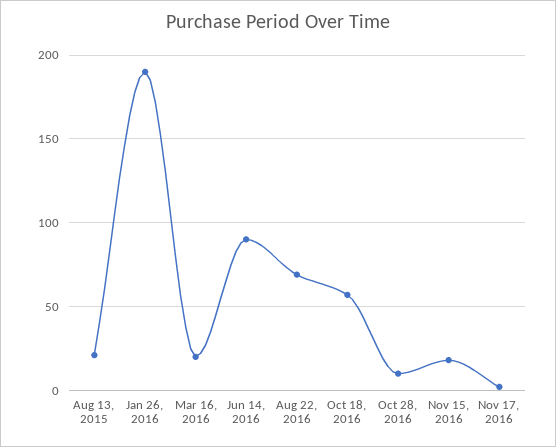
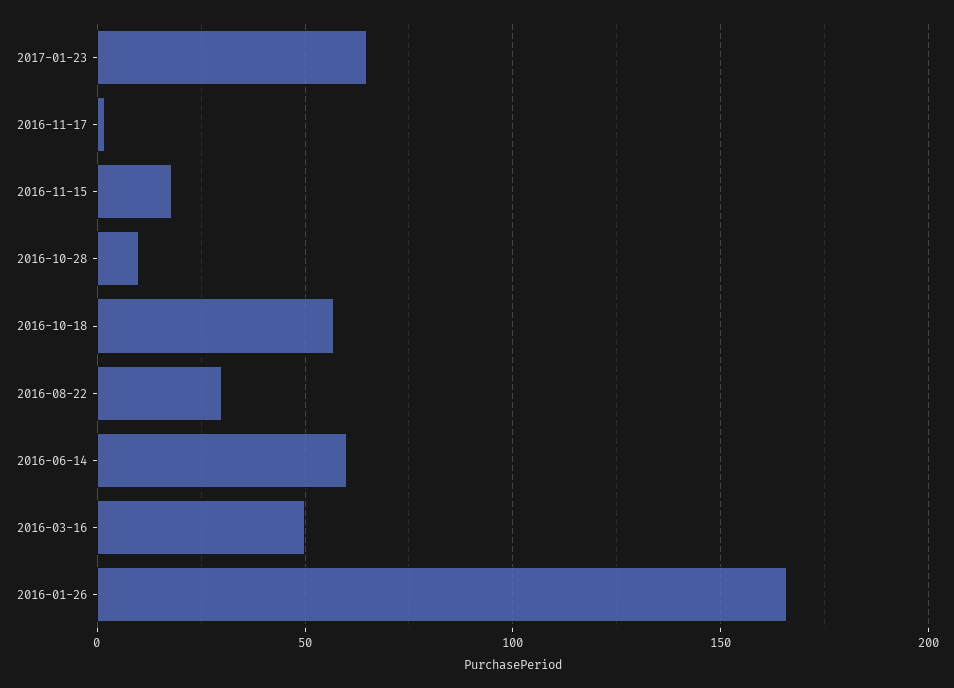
Aug 13, 2015: 20 -> none
Jan 26, 2016: 190 -> 165
Mar 16, 2016: 20 -> 50
Jun 14, 2016: 90 -> 60
Aug 22, 2016: 70 -> 30
2017-01-23: none -> 65

